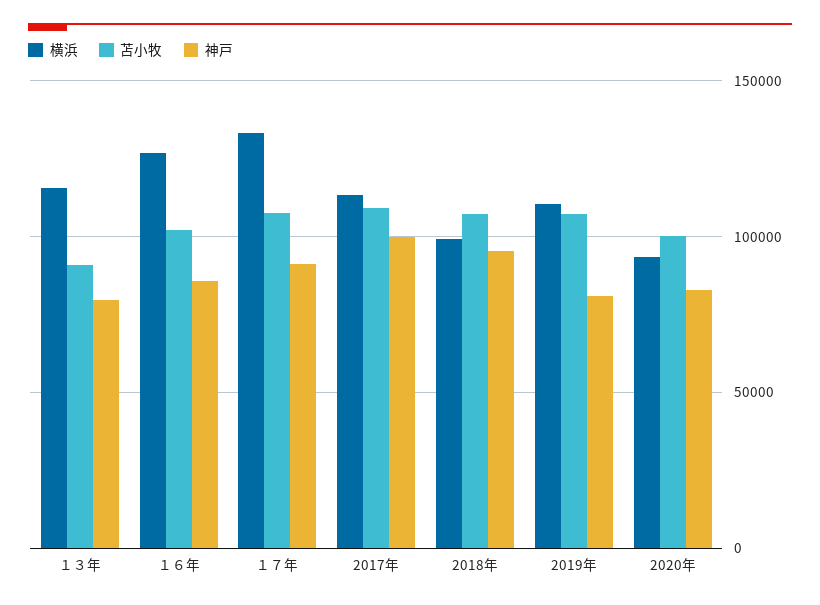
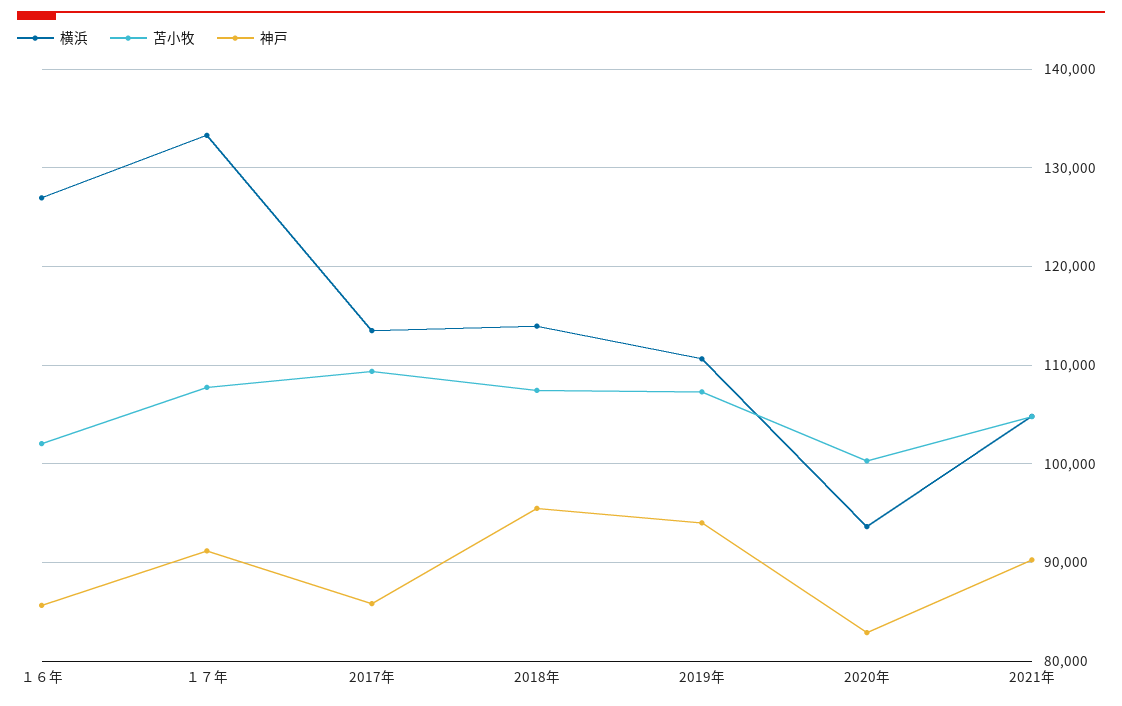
横浜, １３年: 115000 -> none
苫小牧, １３年: 90000 -> none
神戸, １３年: 80000 -> none
神戸, 2017年: 100000 -> 86000
横浜, 2018年: 100000 -> 114000
神戸, 2019年: 80000 -> 94000
横浜, 2021年: none -> 105000
苫小牧, 2021年: none -> 105000
神戸, 2021年: none -> 90000

